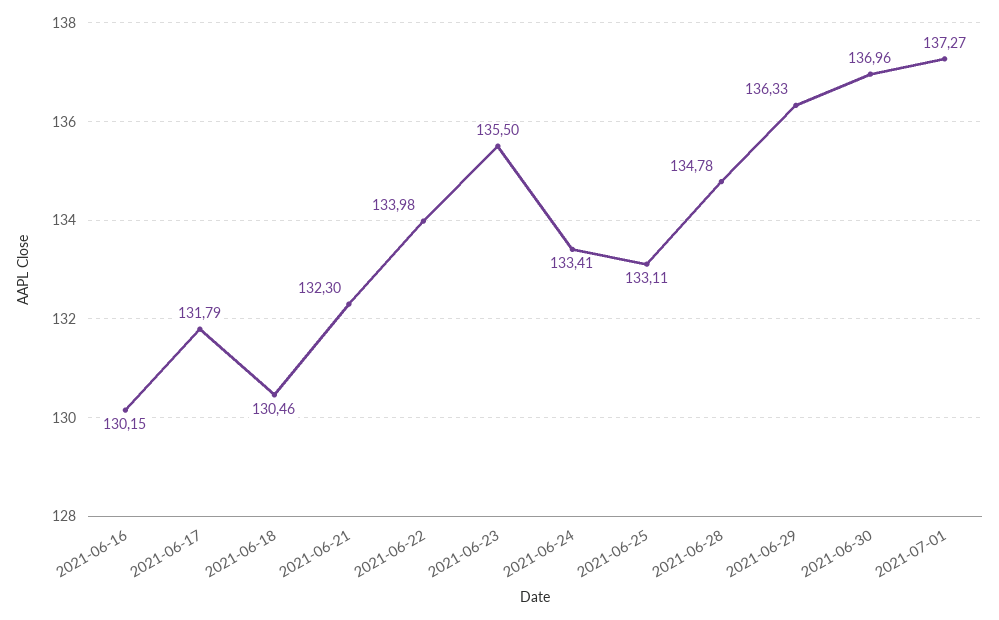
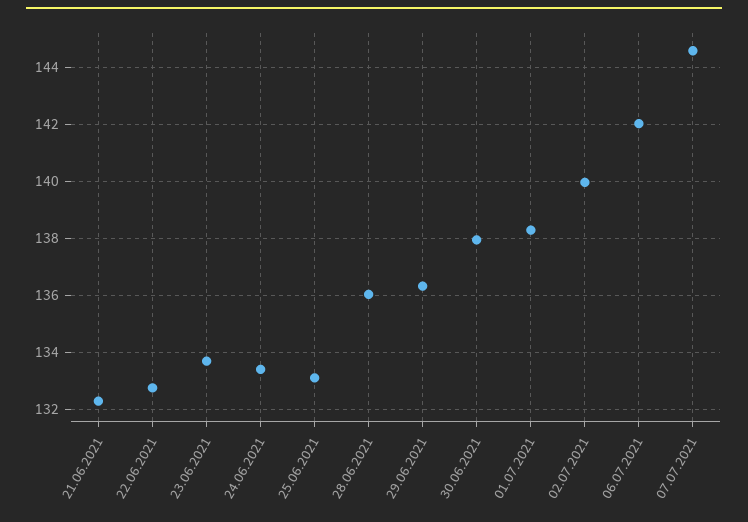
2021-06-16: 130.15 -> none
2021-06-17: 131.79 -> none
2021-06-18: 130.46 -> none
2021-06-22: 133.98 -> 132.75
2021-06-23: 135.5 -> 133.75
2021-06-28: 134.78 -> 136
2021-06-30: 136.96 -> 138
2021-07-01: 137.27 -> 138.25
02.07.2021: none -> 140
06.07.2021: none -> 142
07.07.2021: none -> 144.5

